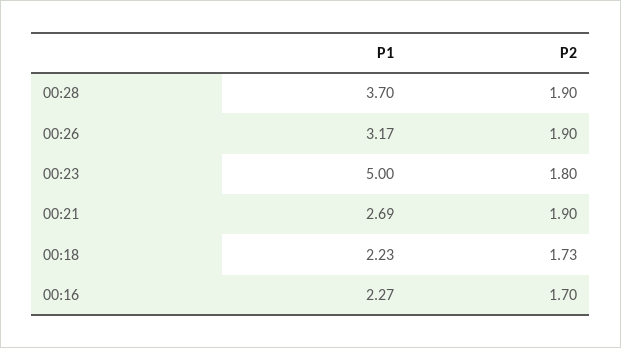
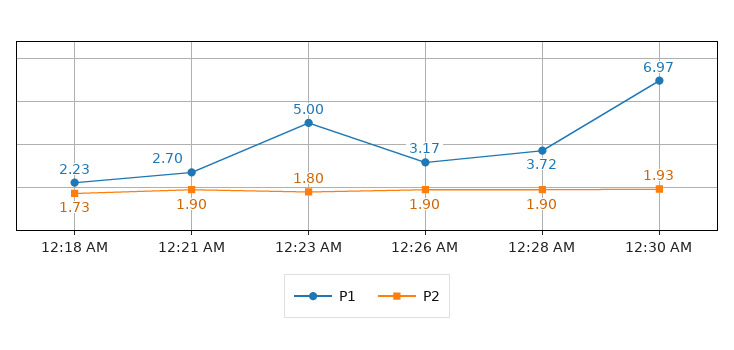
P1, 00:28: 3.7 -> 3.72
P1, 00:21: 2.69 -> 2.7
P1, 00:16: 2.27 -> none
P2, 00:16: 1.7 -> none
P1, 12:30 AM: none -> 6.97
P2, 12:30 AM: none -> 1.93

